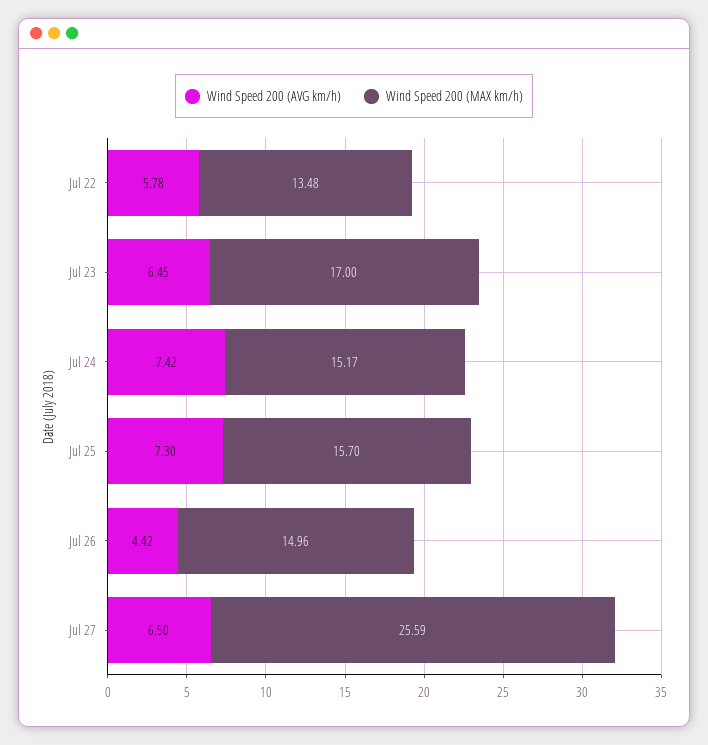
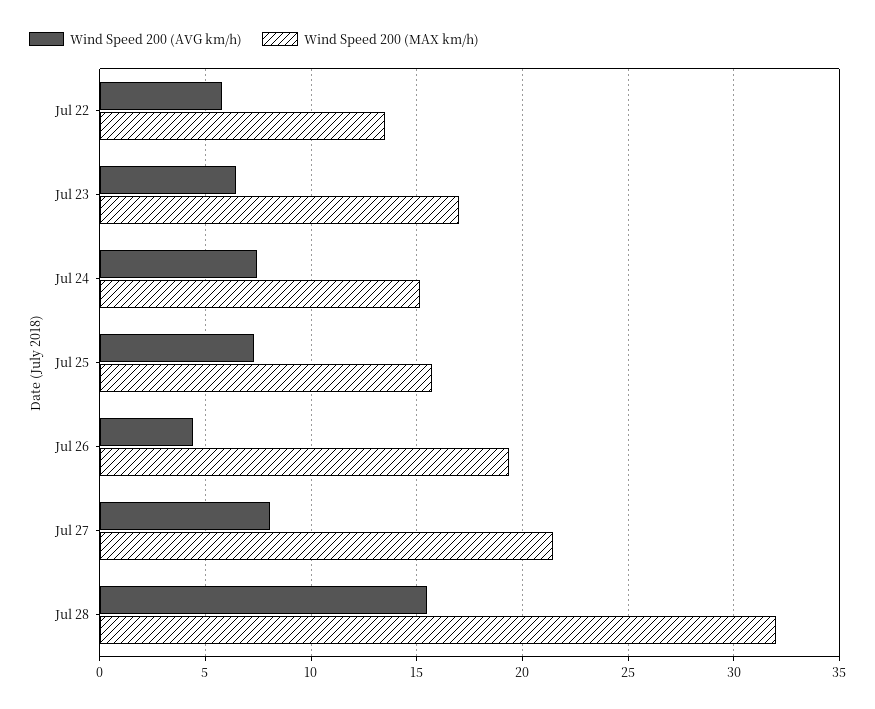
Wind Speed 200 (MAX km/h), Jul 26: 14.96 -> 19.5
Wind Speed 200 (AVG km/h), Jul 27: 6.5 -> 8
Wind Speed 200 (MAX km/h), Jul 27: 25.59 -> 21.5
Wind Speed 200 (AVG km/h), Jul 28: none -> 15.5
Wind Speed 200 (MAX km/h), Jul 28: none -> 32

